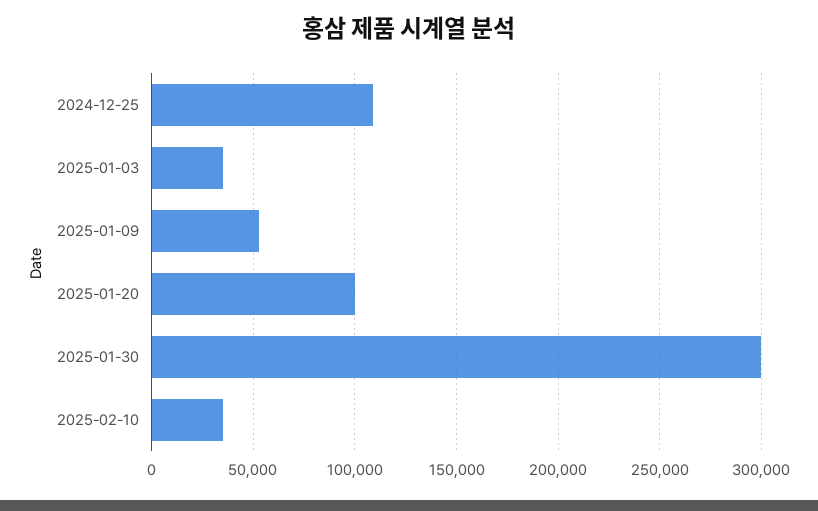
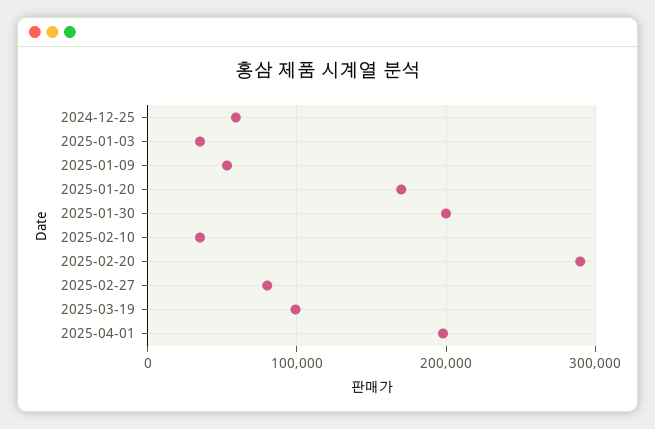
2024-12-25: 110000 -> 60000
2025-01-20: 100000 -> 170000
2025-01-30: 300000 -> 200000
2025-02-20: none -> 290000
2025-02-27: none -> 80000
2025-03-19: none -> 100000
2025-04-01: none -> 200000

